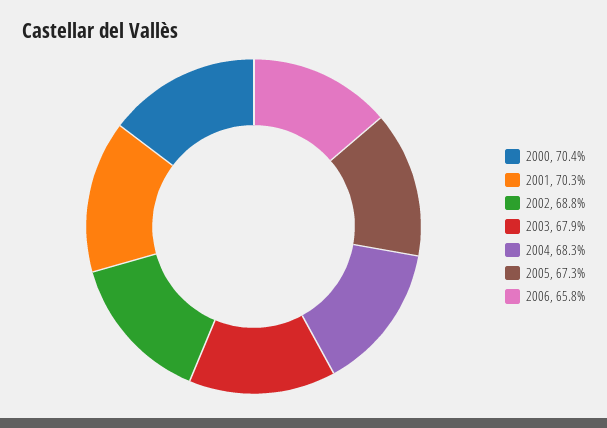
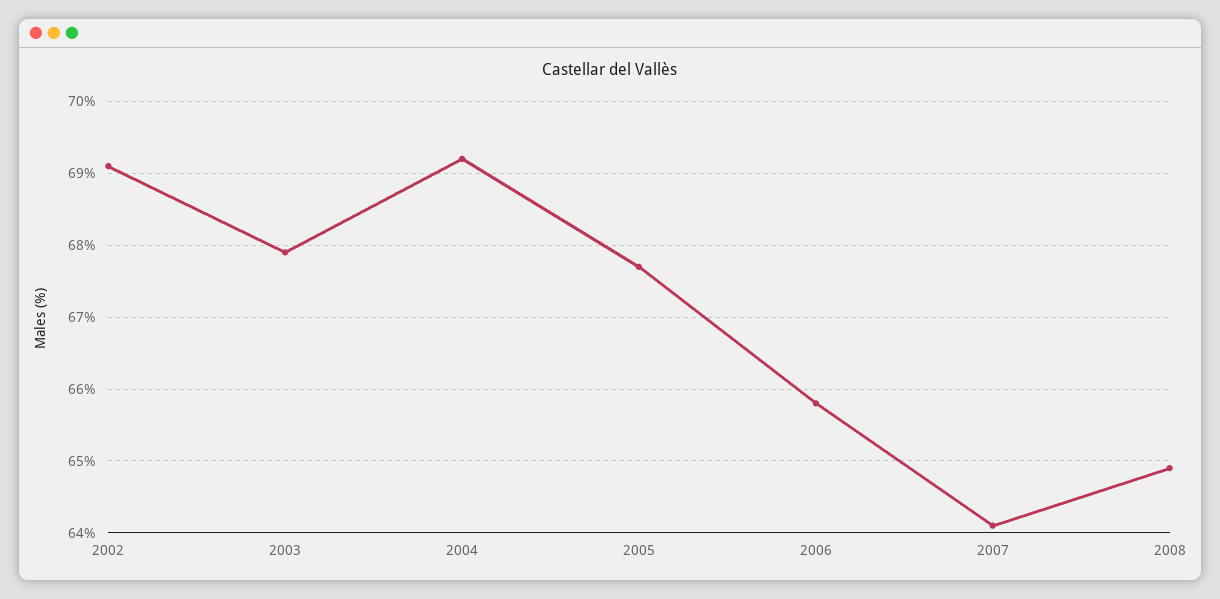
2000: 70.4 -> none
2001: 70.3 -> none
2002: 68.8 -> 69.1
2004: 68.3 -> 69.2
2005: 67.3 -> 67.7
2007: none -> 64.1
2008: none -> 64.9

